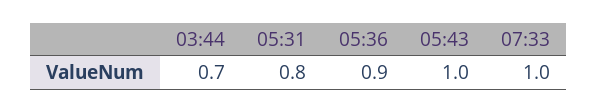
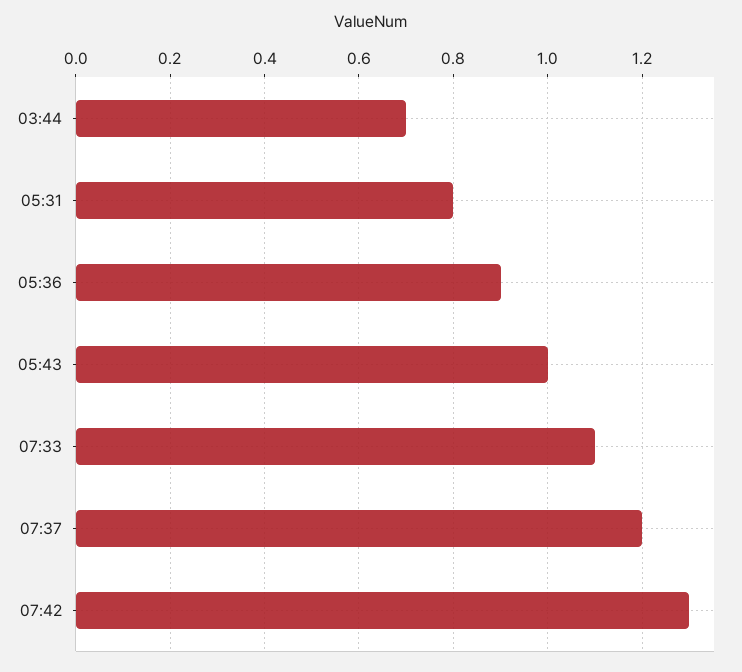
07:33: 1 -> 1.1
07:37: none -> 1.2
07:42: none -> 1.3

